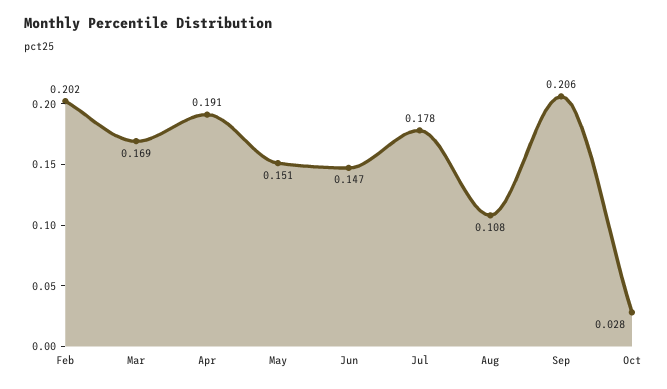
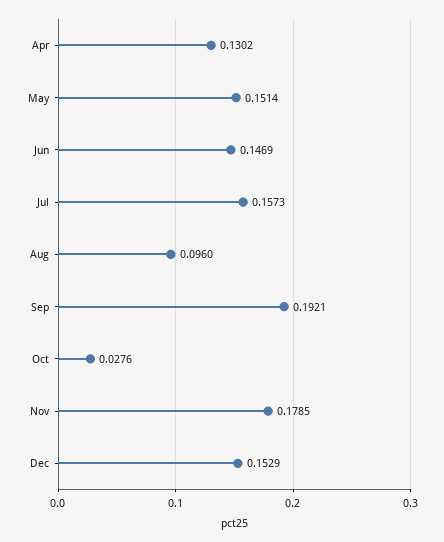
Feb: 0.202 -> none
Mar: 0.169 -> none
Apr: 0.191 -> 0.1302
Jul: 0.178 -> 0.1573
Aug: 0.108 -> 0.096
Sep: 0.206 -> 0.1921
Nov: none -> 0.1785
Dec: none -> 0.1529

